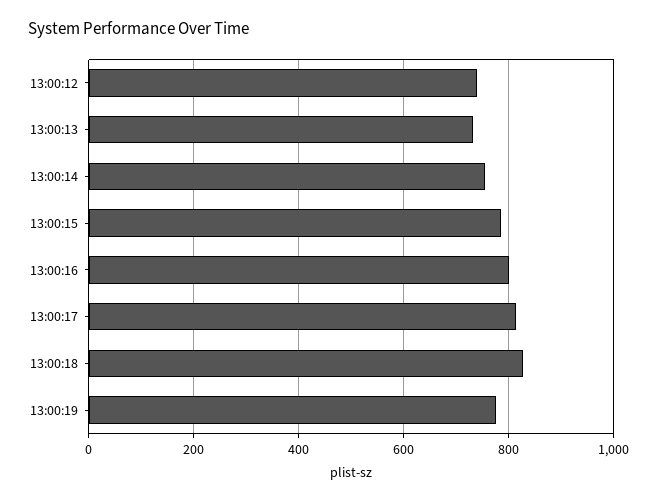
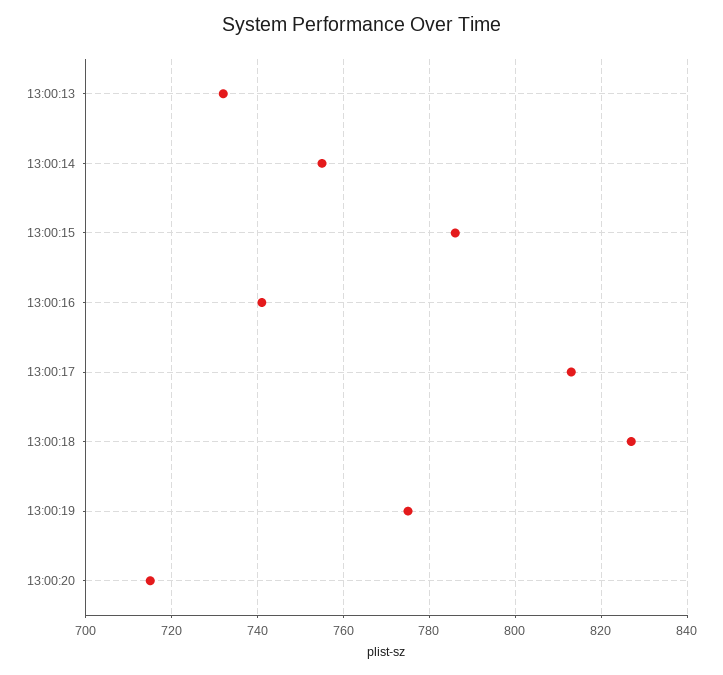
13:00:12: 740 -> none
13:00:16: 800 -> 740
13:00:20: none -> 715

